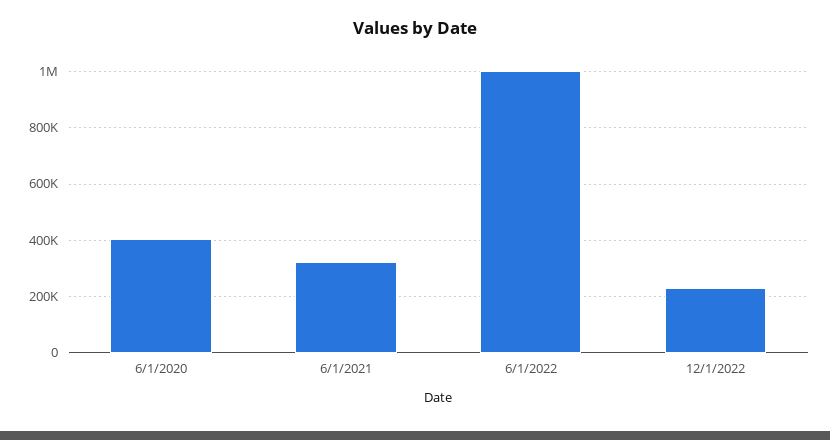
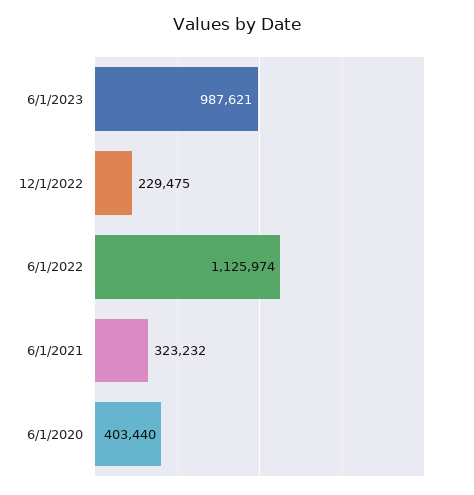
6/1/2022: 1000000 -> 1125974
6/1/2023: none -> 987621

